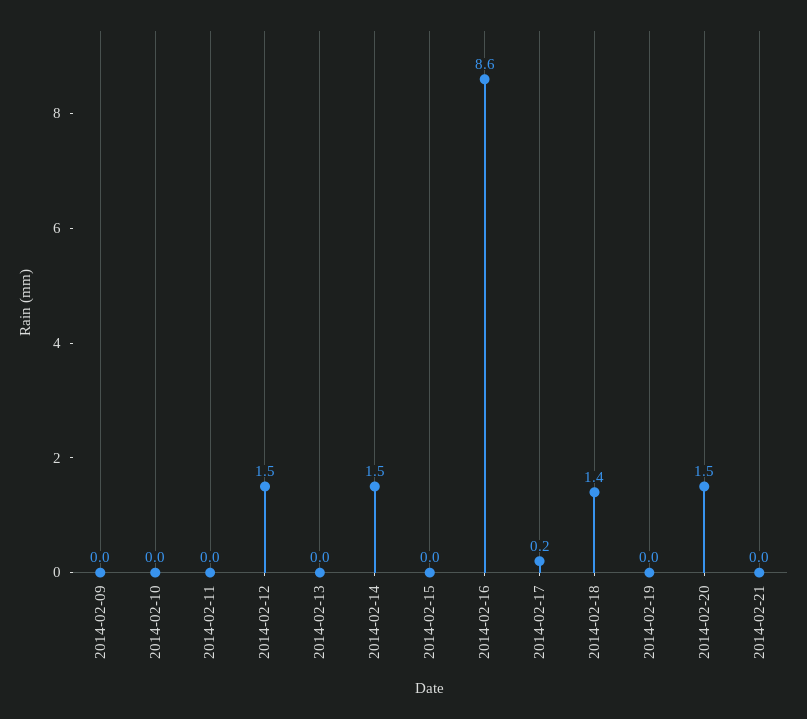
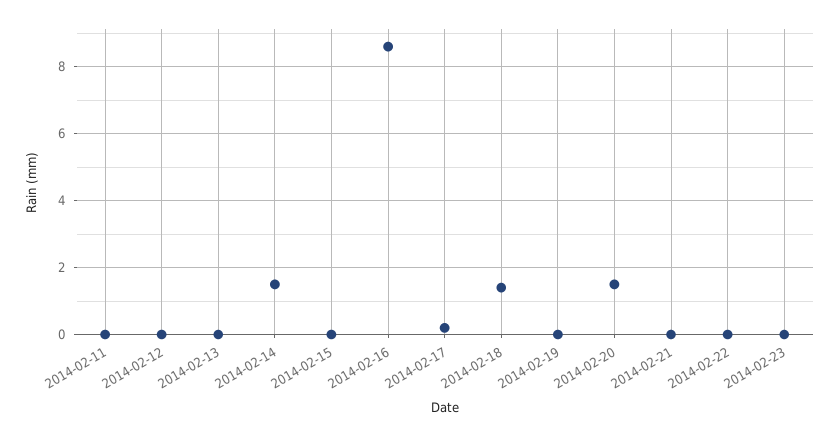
2014-02-09: 0 -> none
2014-02-10: 0 -> none
2014-02-12: 1.5 -> 0
2014-02-22: none -> 0
2014-02-23: none -> 0

